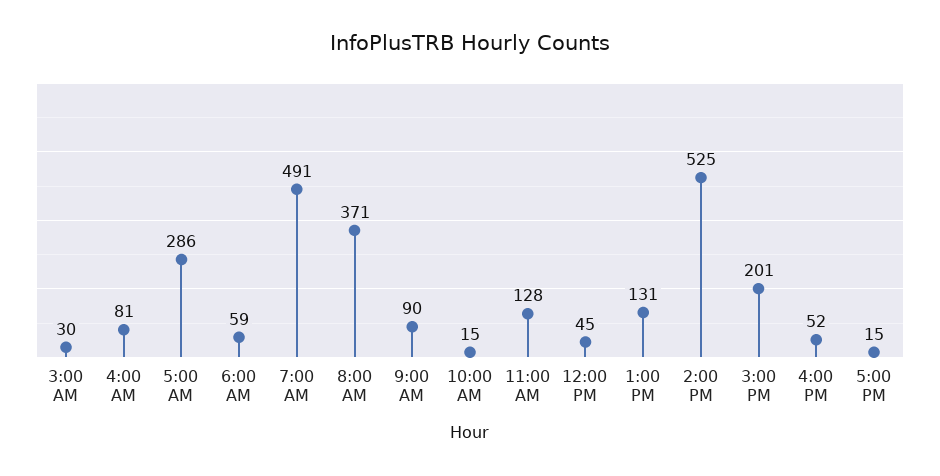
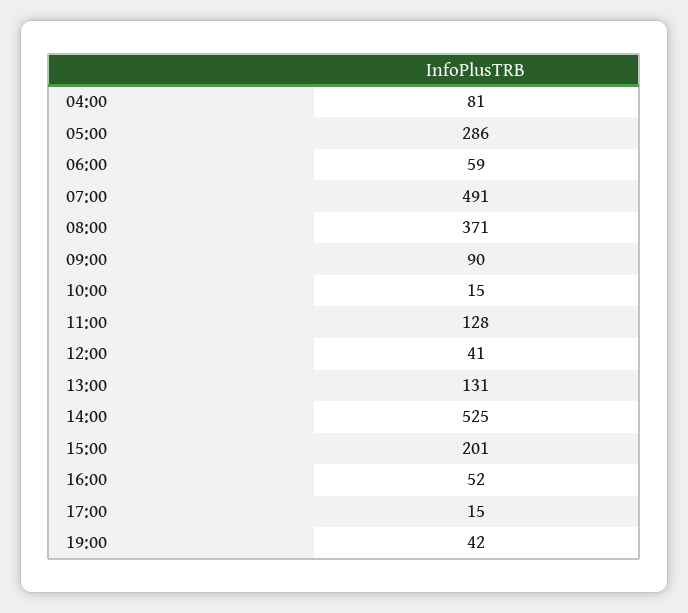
3:00 AM: 30 -> none
12:00 PM: 45 -> 41
19:00: none -> 42

